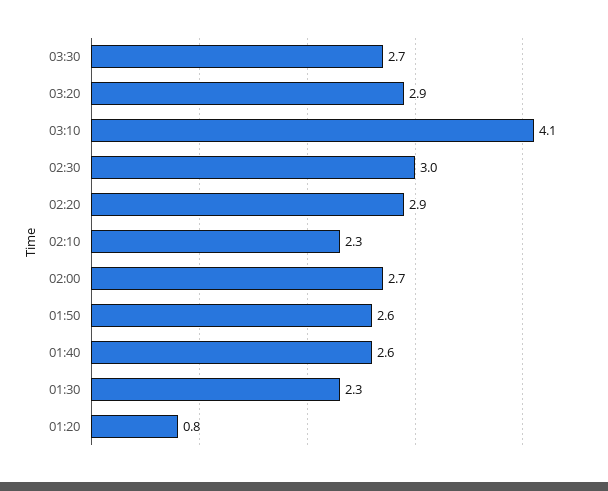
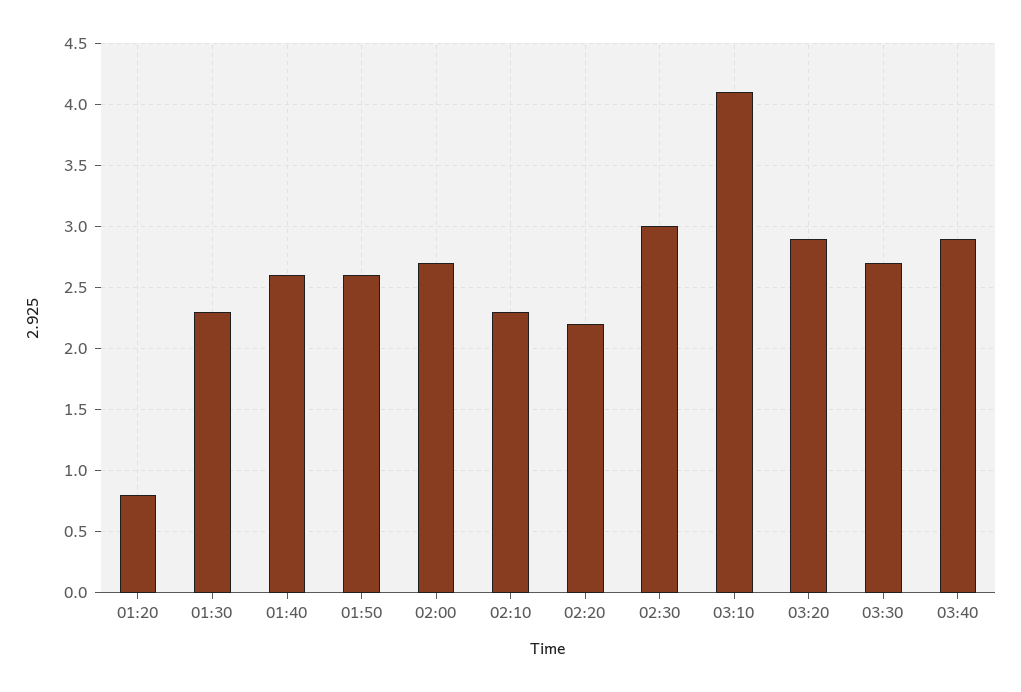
02:20: 2.9 -> 2.2
03:40: none -> 2.9

